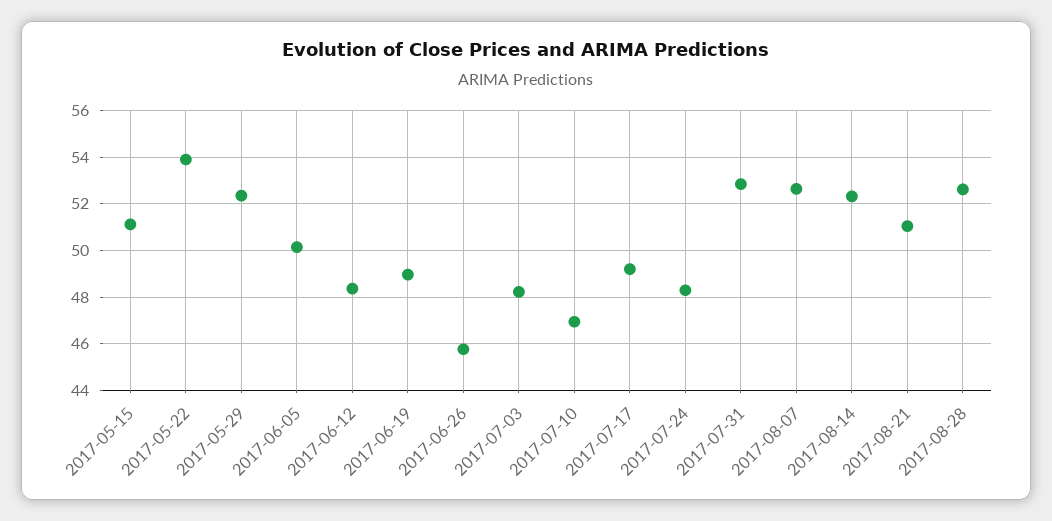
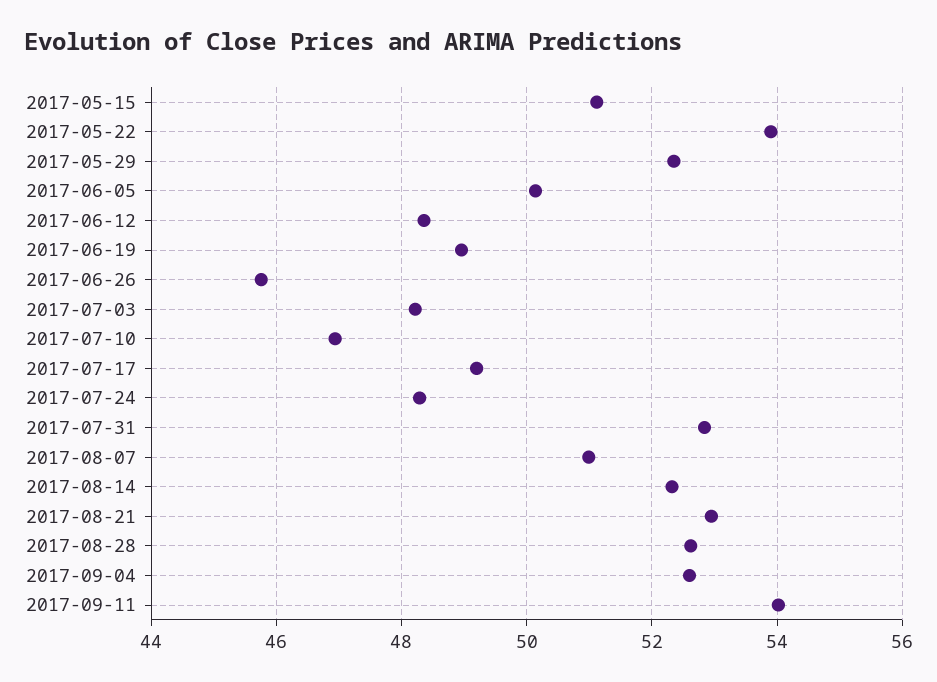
2017-08-07: 52.5 -> 51
2017-08-21: 51 -> 53
2017-09-04: none -> 52.6
2017-09-11: none -> 54

